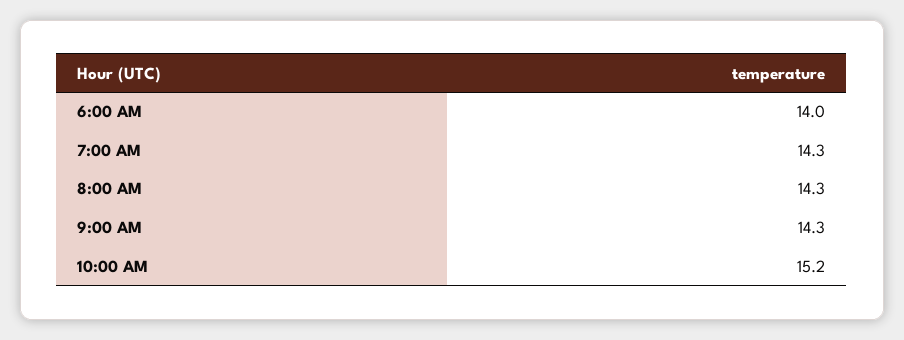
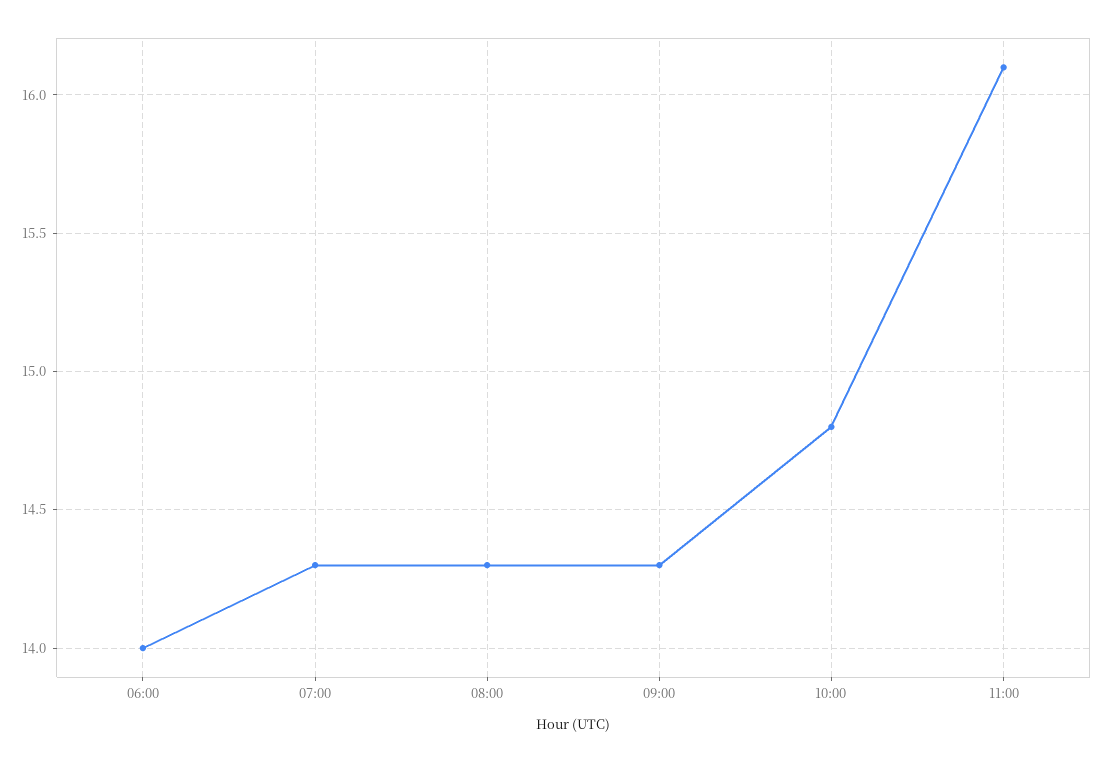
10:00 AM: 15.2 -> 14.8
11:00: none -> 16.1

